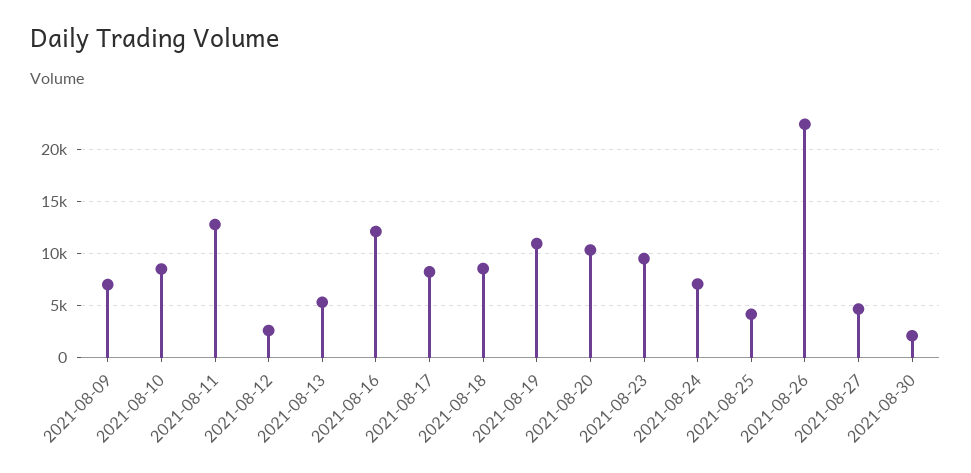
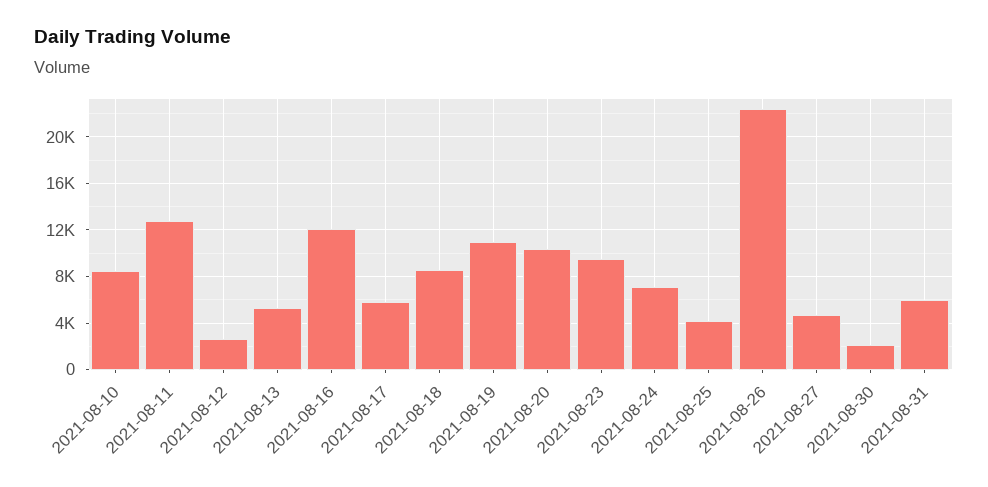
2021-08-09: 7000 -> none
2021-08-17: 8000 -> 6000
2021-08-31: none -> 6000

